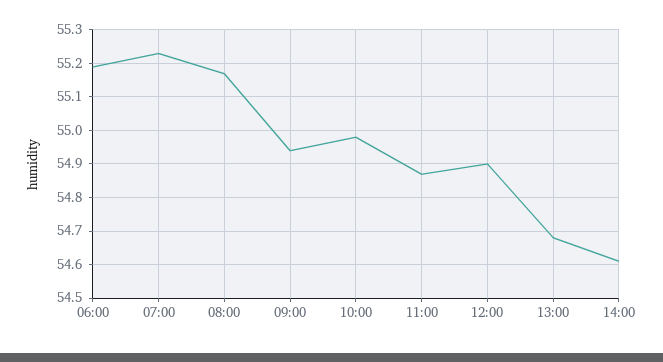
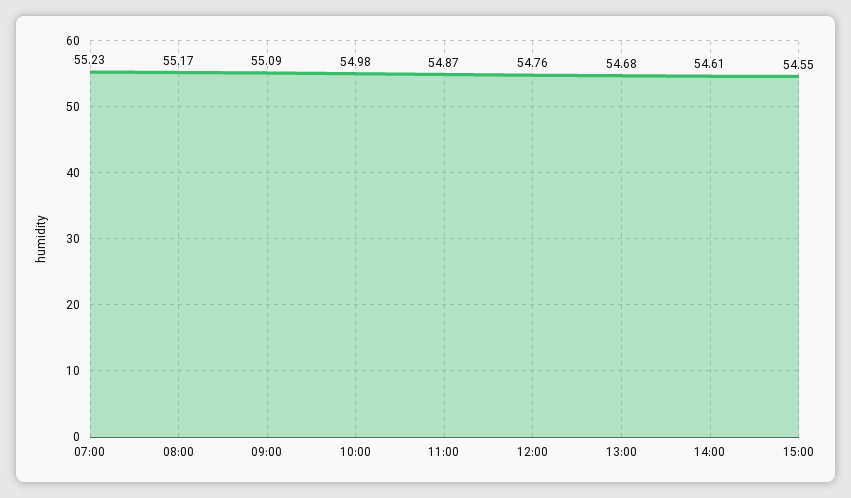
06:00: 55.2 -> none
09:00: 54.95 -> 55.09
12:00: 54.9 -> 54.76
15:00: none -> 54.55

